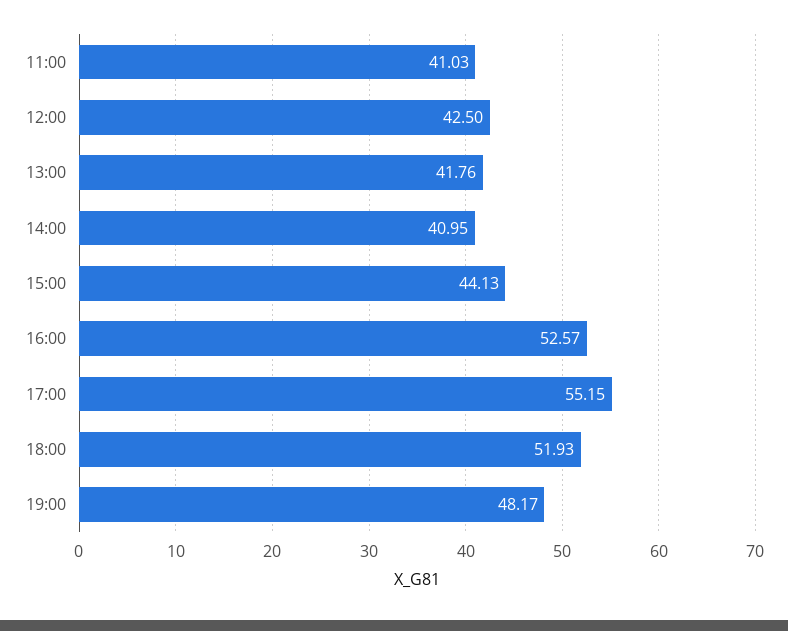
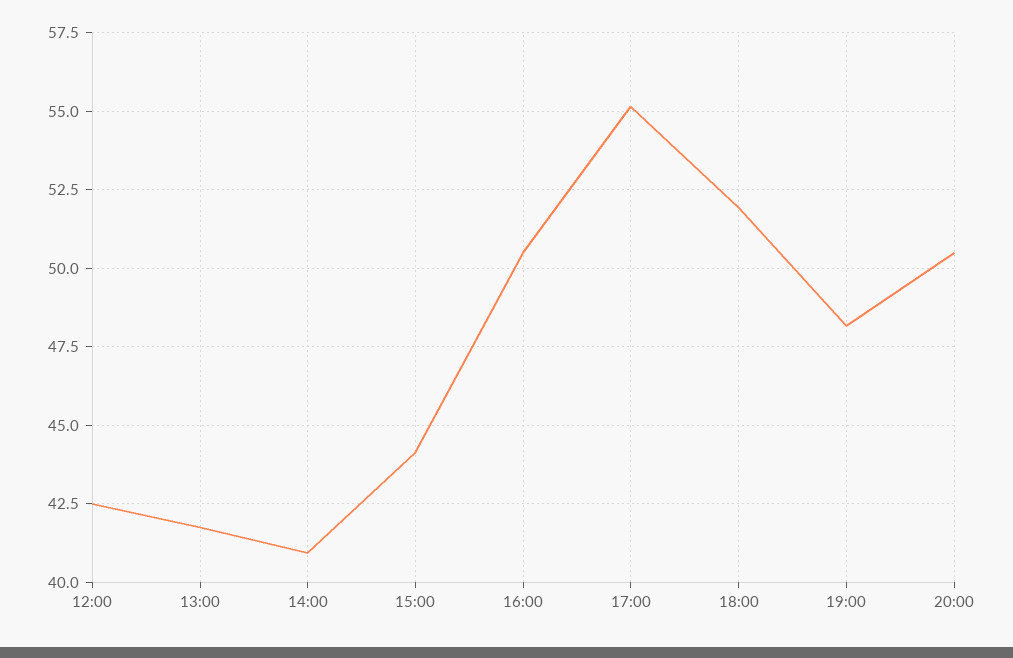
11:00: 41.03 -> none
16:00: 52.57 -> 50.5
20:00: none -> 50.5

